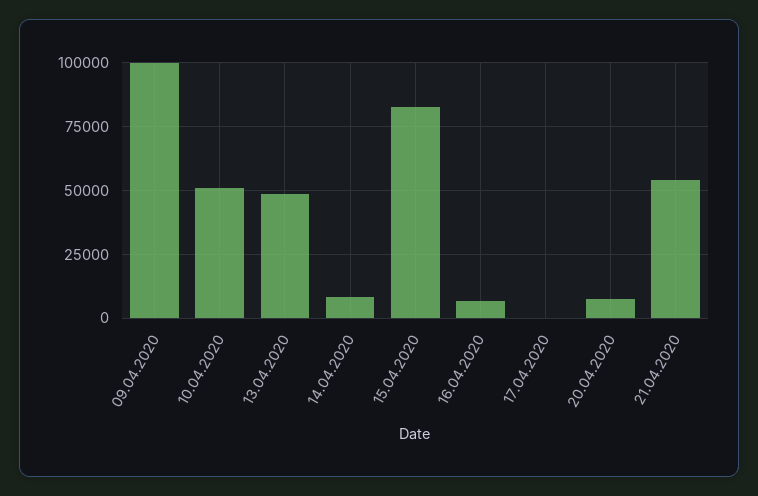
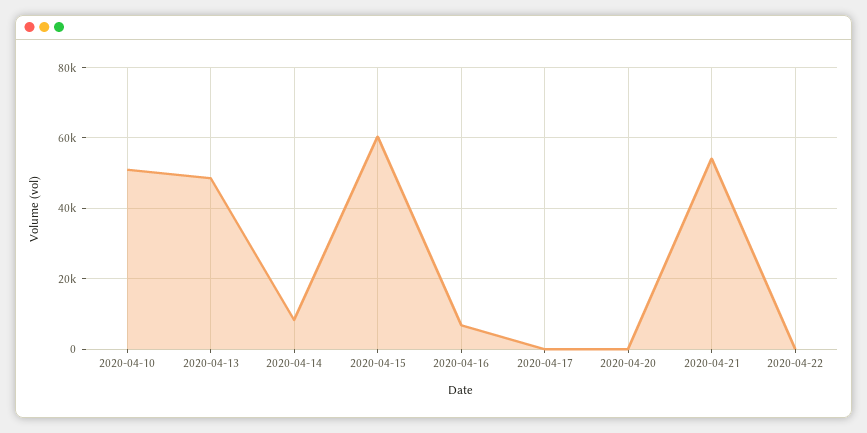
09.04.2020: 100000 -> none
15.04.2020: 82500 -> 60000
20.04.2020: 7500 -> 0
2020-04-22: none -> 0

